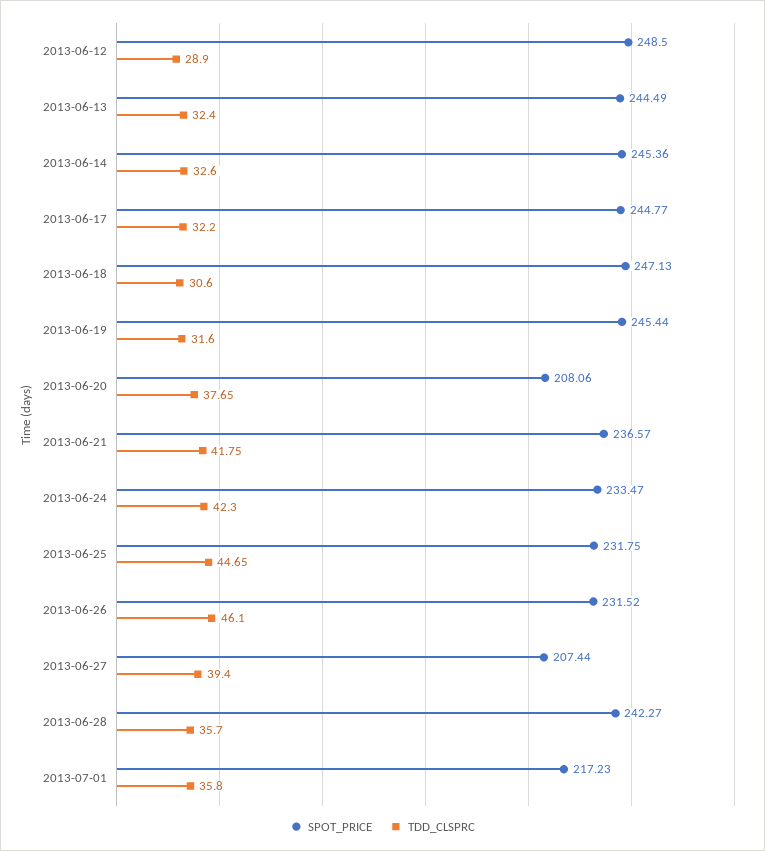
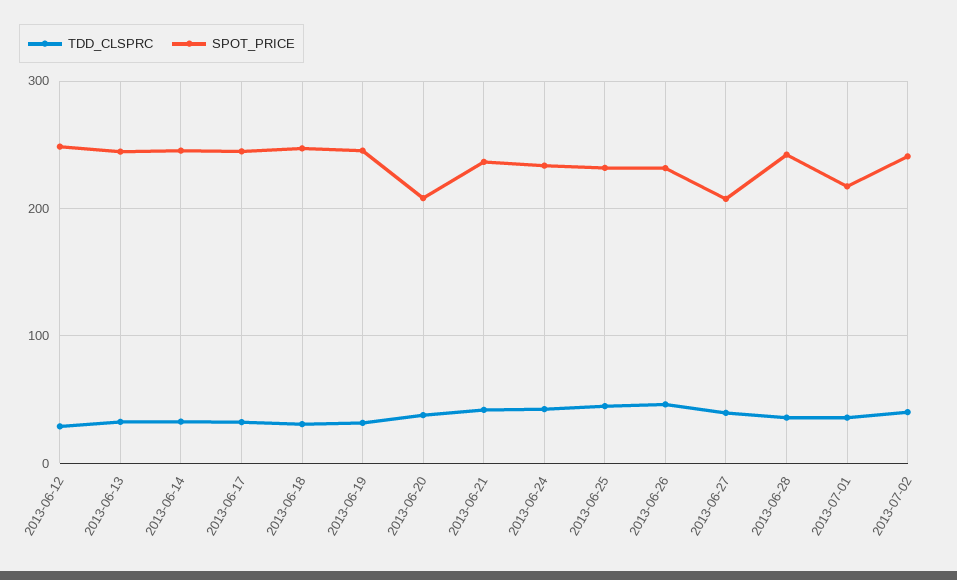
TDD_CLSPRC, 2013-07-02: none -> 40
SPOT_PRICE, 2013-07-02: none -> 240

